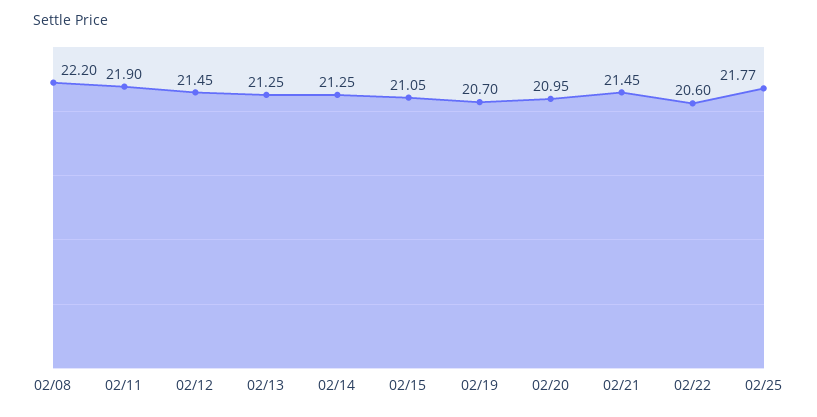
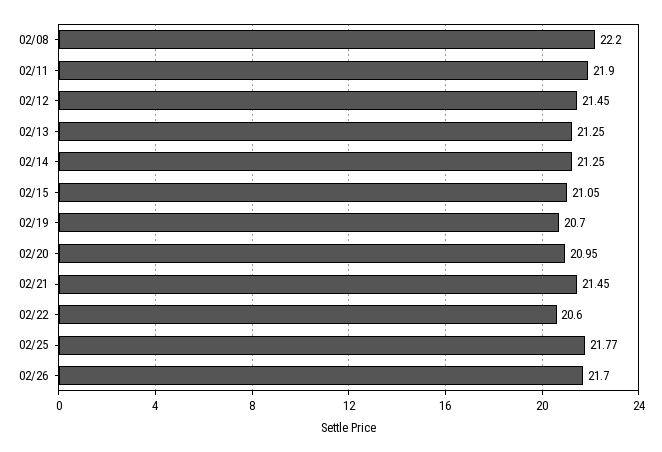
02/26: none -> 21.7

